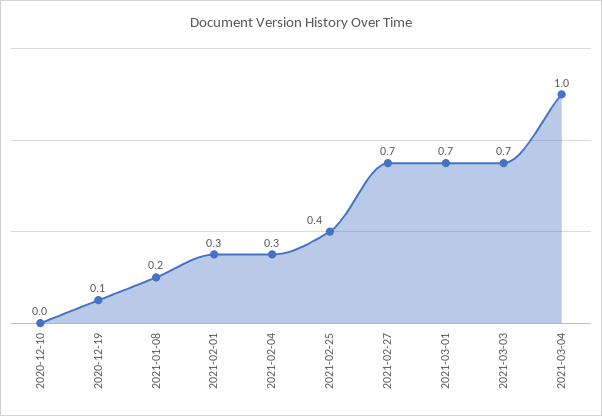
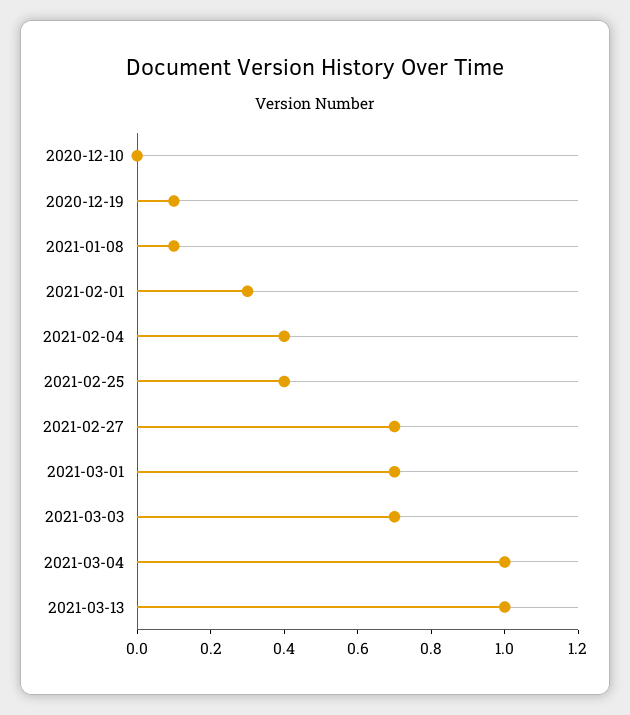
2021-01-08: 0.2 -> 0.1
2021-02-04: 0.3 -> 0.4
2021-03-13: none -> 1

